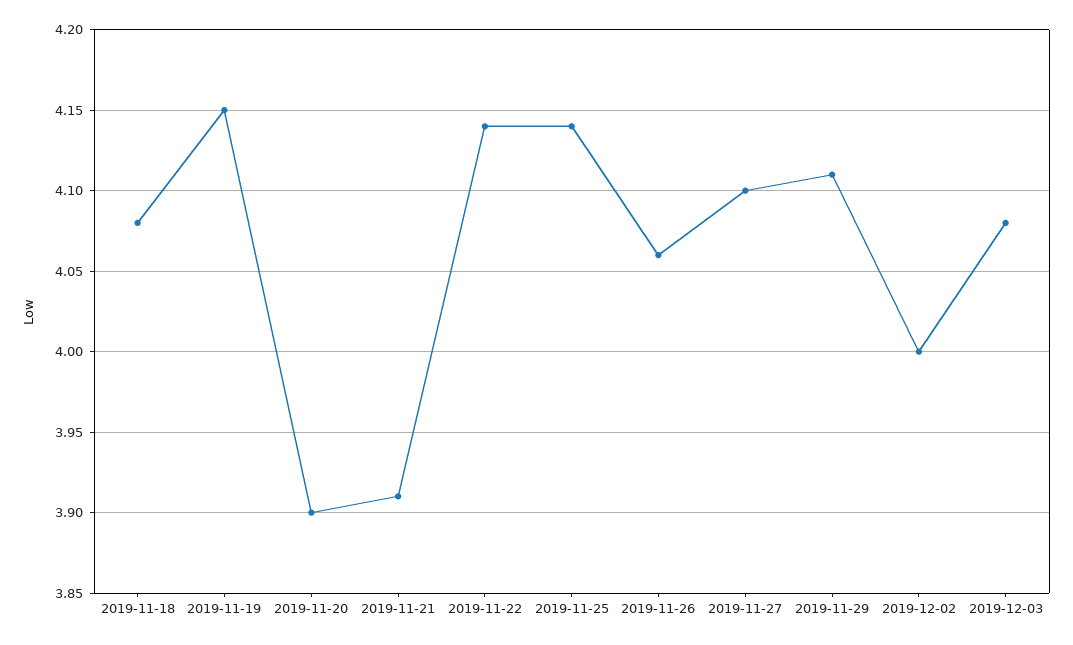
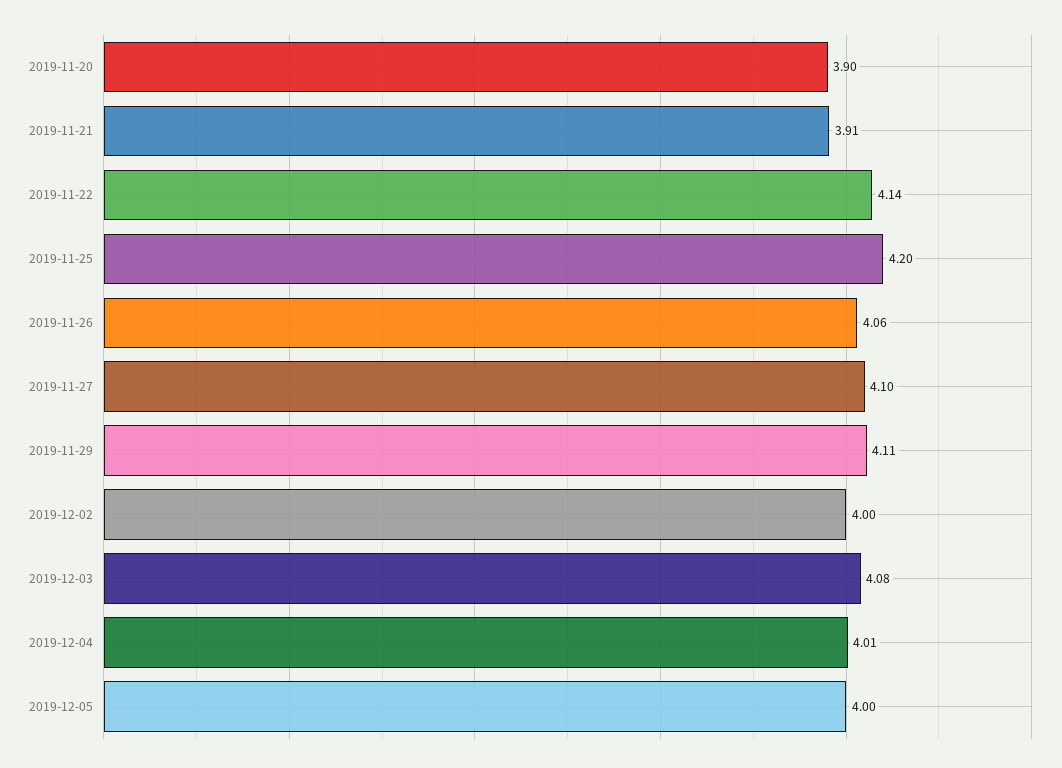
2019-11-18: 4.08 -> none
2019-11-19: 4.15 -> none
2019-11-25: 4.14 -> 4.2
2019-12-04: none -> 4.01
2019-12-05: none -> 4

